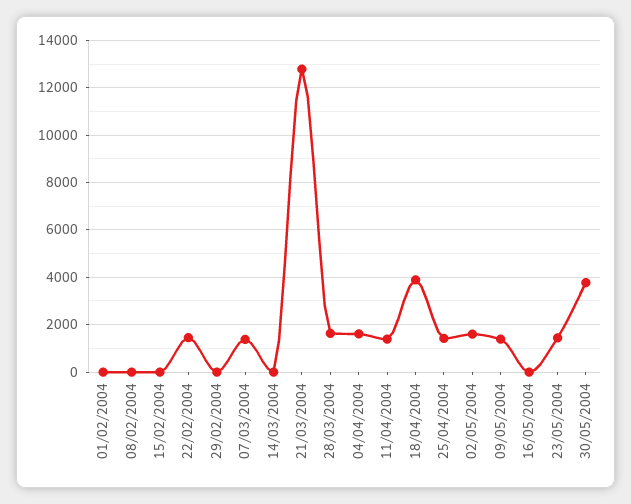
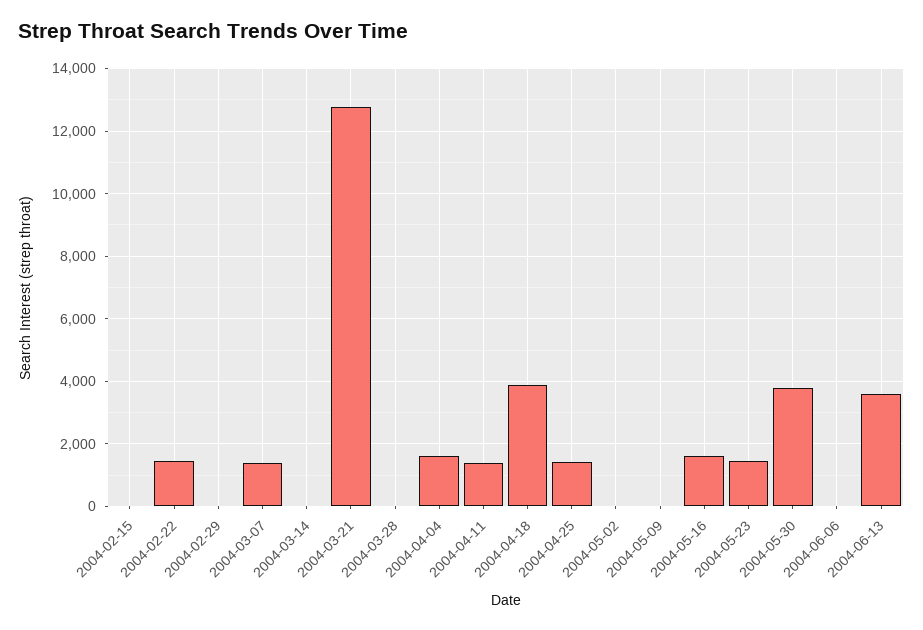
01/02/2004: 0 -> none
08/02/2004: 0 -> none
28/03/2004: 1500 -> 0
02/05/2004: 1500 -> 0
09/05/2004: 1500 -> 0
16/05/2004: 0 -> 1600
2004-06-06: none -> 0
2004-06-13: none -> 3600

